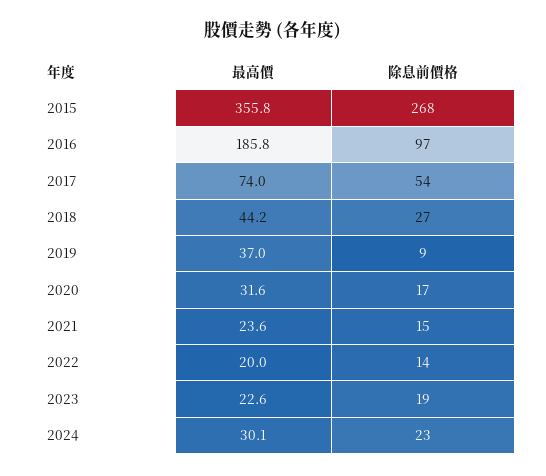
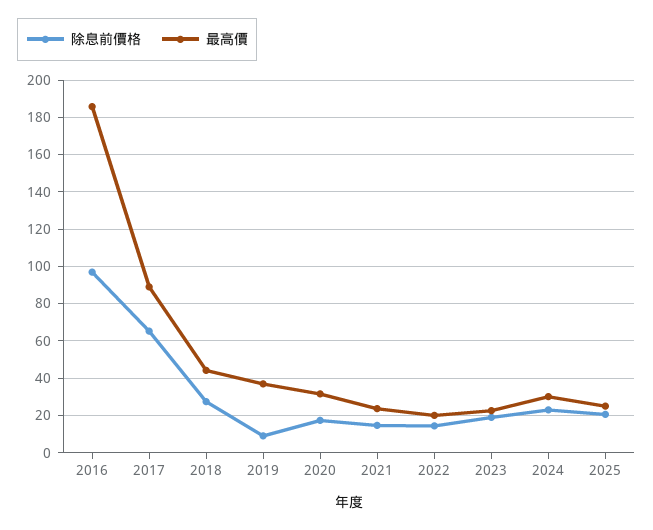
最高價, 2015: 355.8 -> none
除息前價格, 2015: 268 -> none
最高價, 2017: 74 -> 90
除息前價格, 2017: 54 -> 65
除息前價格, 2025: none -> 20
最高價, 2025: none -> 25

